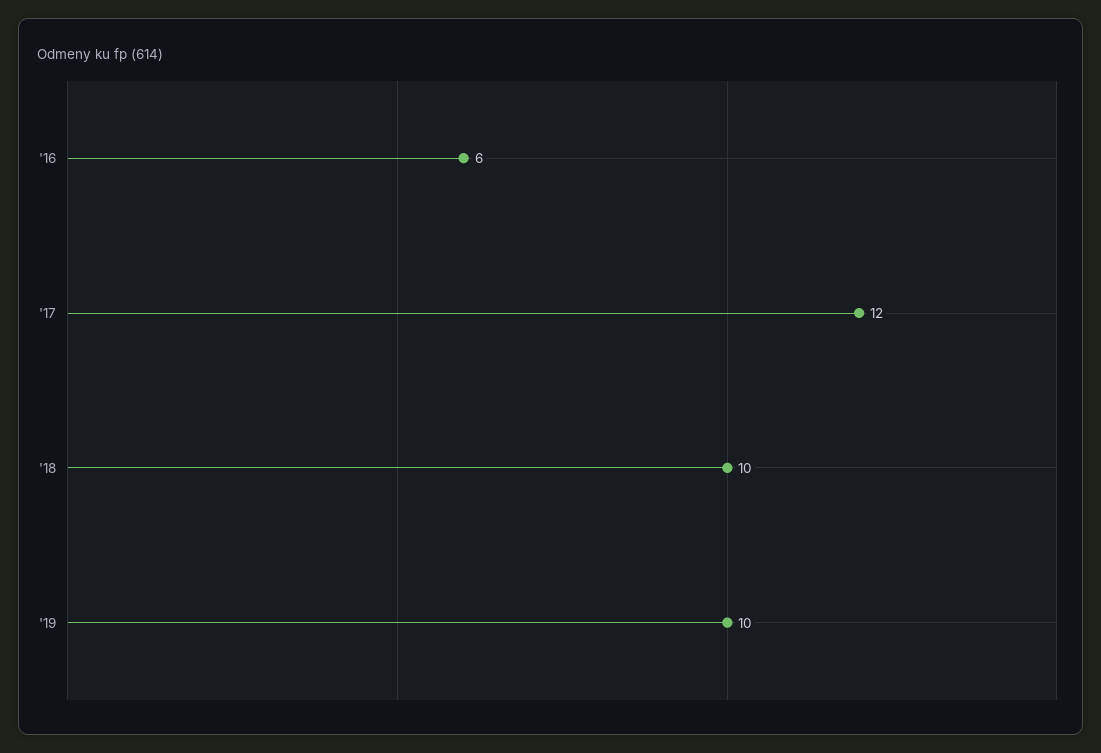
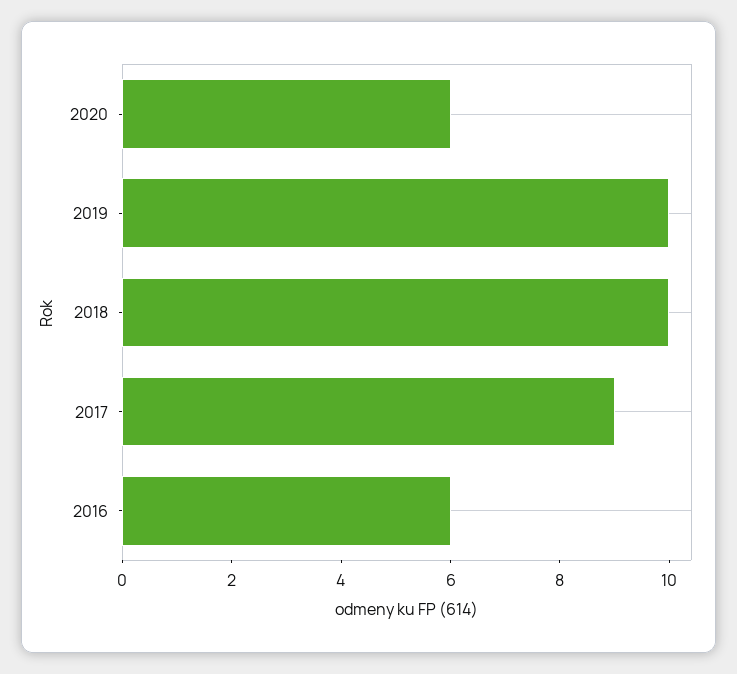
'17: 12 -> 9
2020: none -> 6

